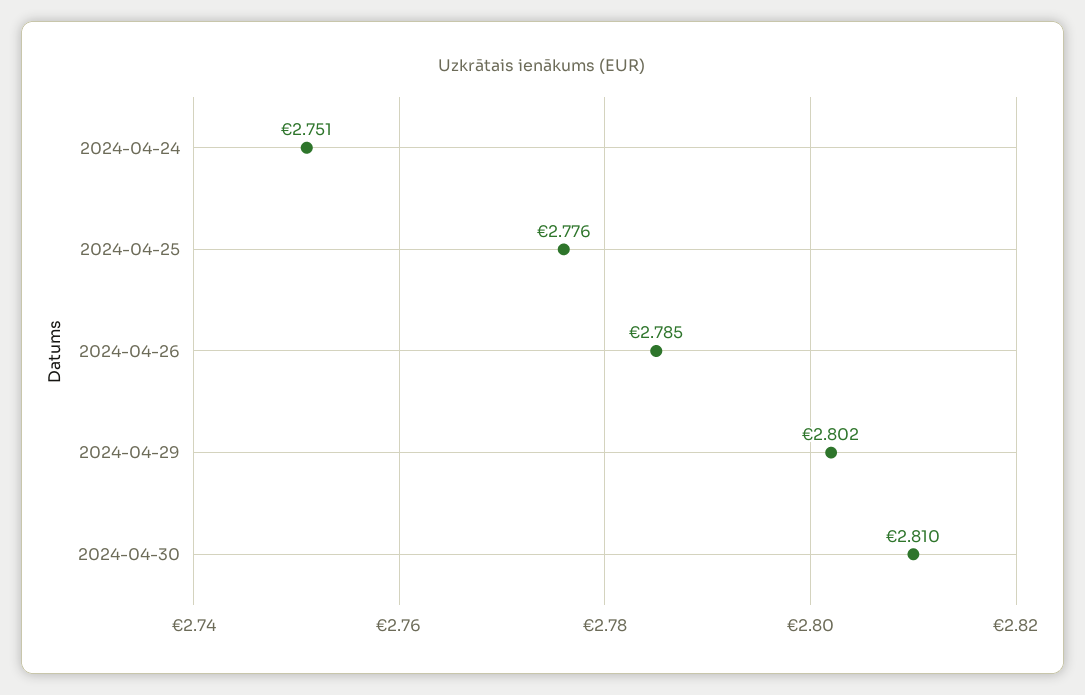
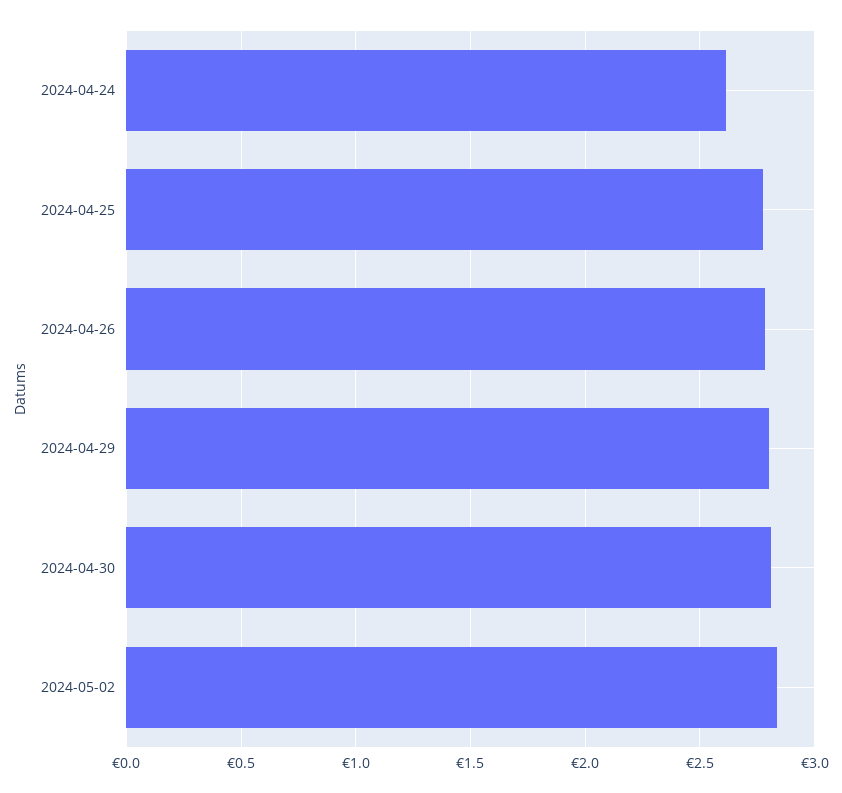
2024-04-24: 2.751 -> 2.6
2024-05-02: none -> 2.85

